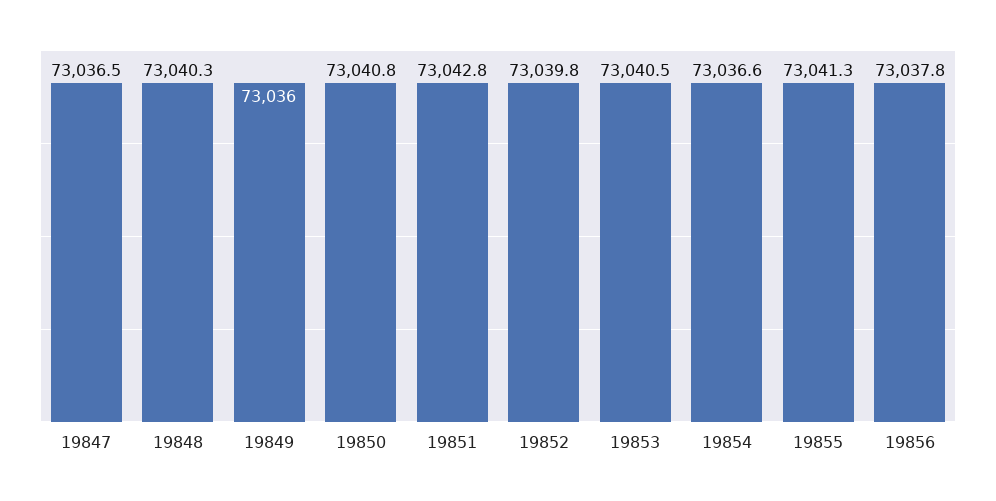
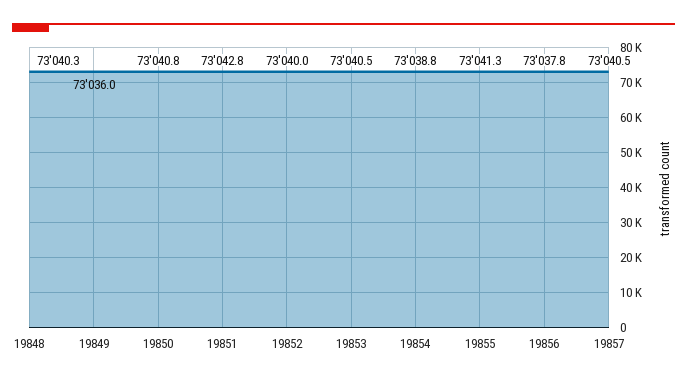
19847: 73036.5 -> none
19852: 73039.8 -> 73040
19854: 73036.6 -> 73038.8
19857: none -> 73040.5

